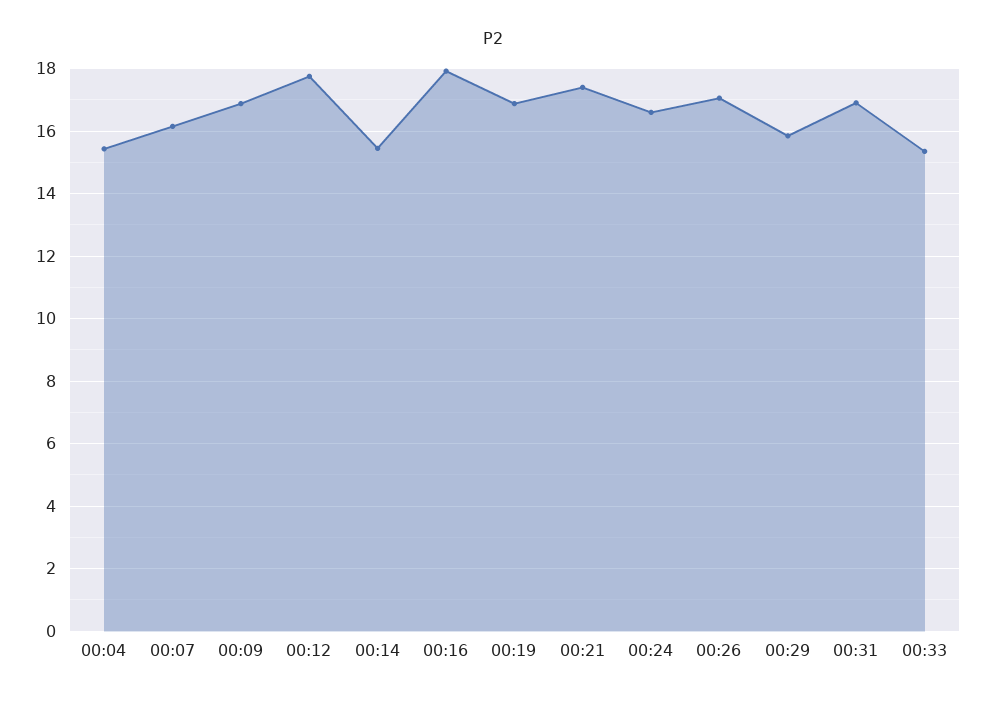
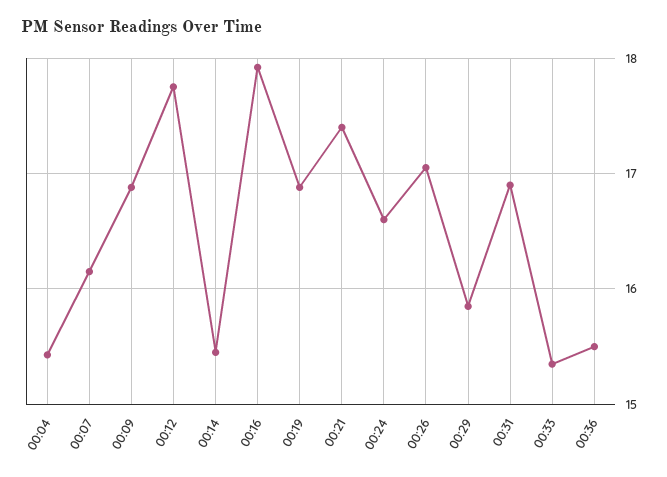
00:36: none -> 15.5

